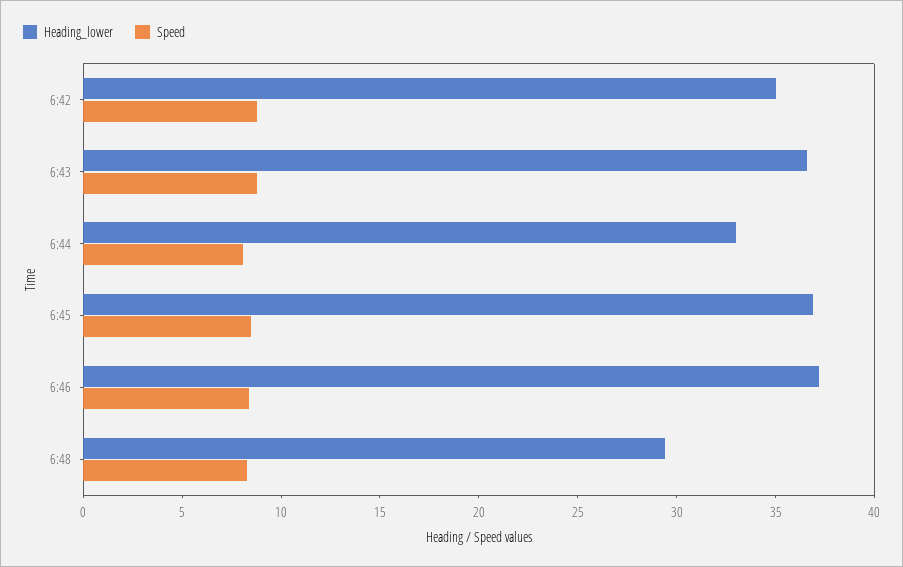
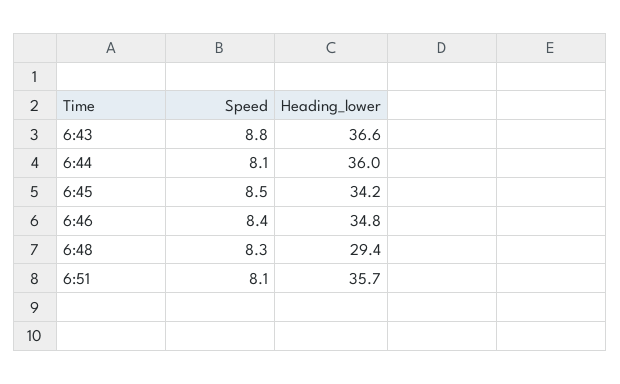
Heading_lower, 6:42: 35 -> none
Speed, 6:42: 9 -> none
Heading_lower, 6:44: 33 -> 36
Heading_lower, 6:45: 37 -> 34.2
Heading_lower, 6:46: 37 -> 34.8
Speed, 6:51: none -> 8.1
Heading_lower, 6:51: none -> 35.7

